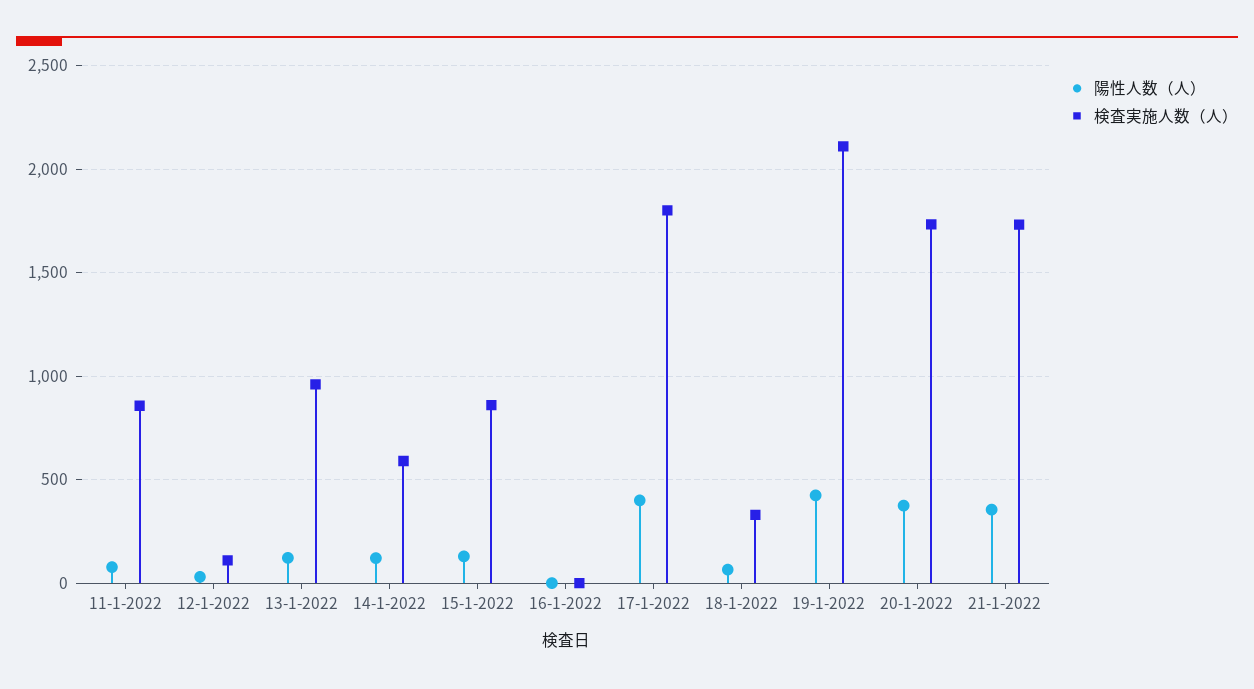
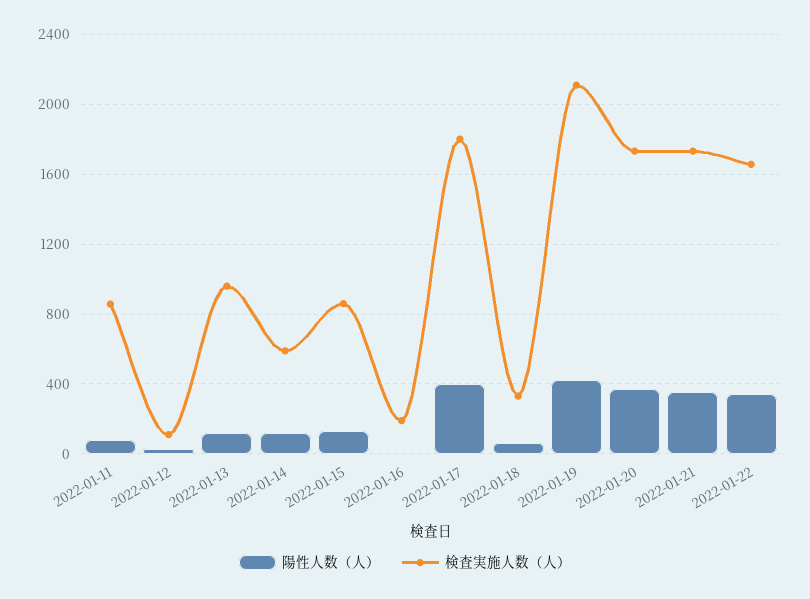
検査実施人数（人）, 16-1-2022: 0 -> 200
陽性人数（人）, 2022-01-22: none -> 350
検査実施人数（人）, 2022-01-22: none -> 1650

